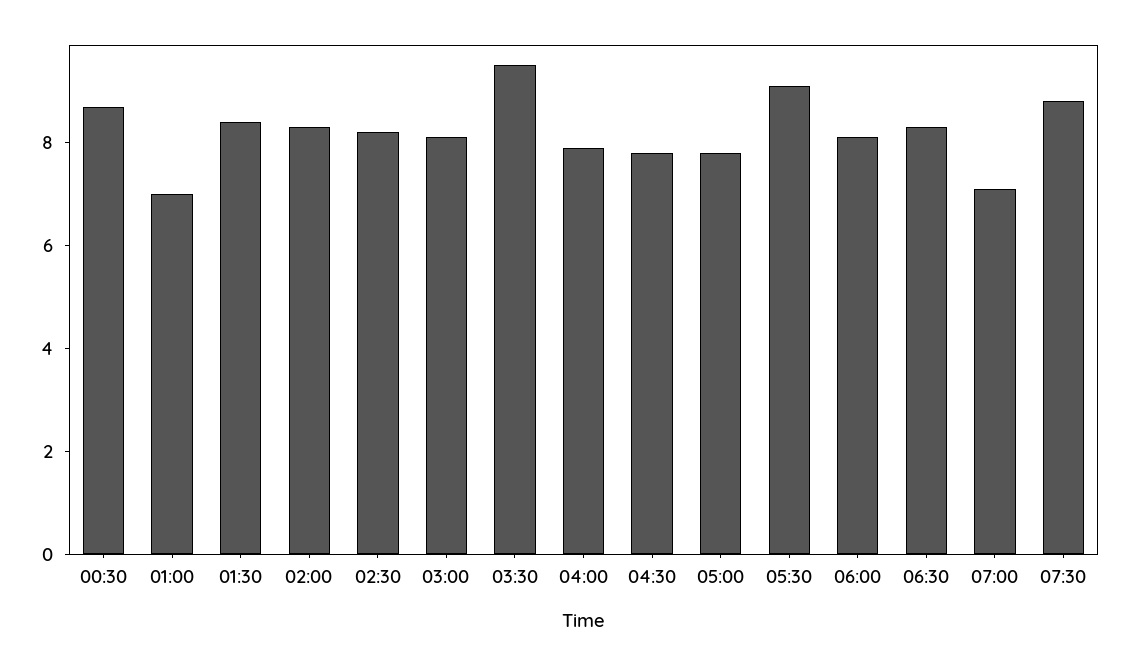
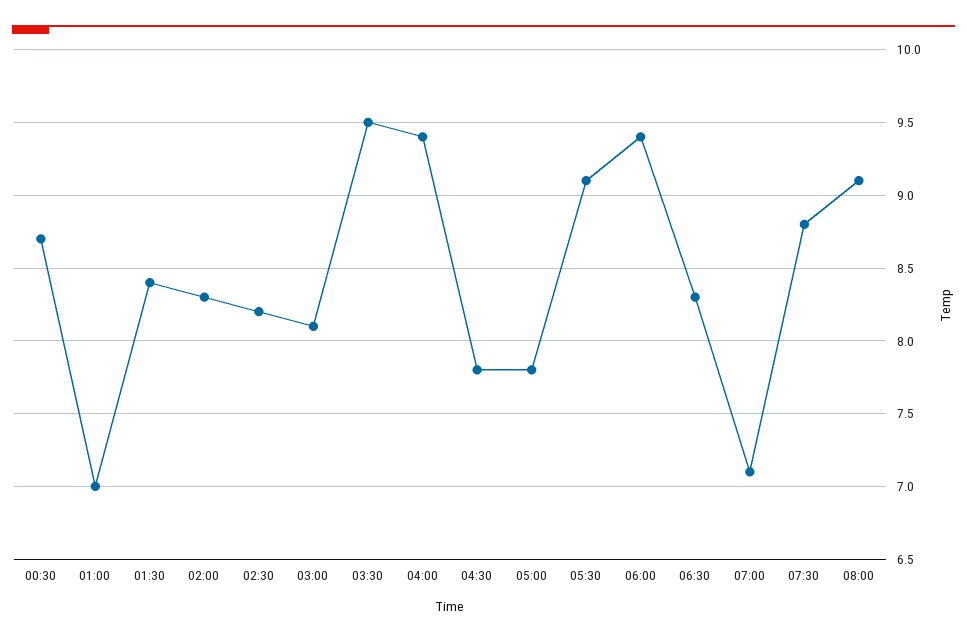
04:00: 8 -> 9.4
06:00: 8 -> 9.4
08:00: none -> 9.1

